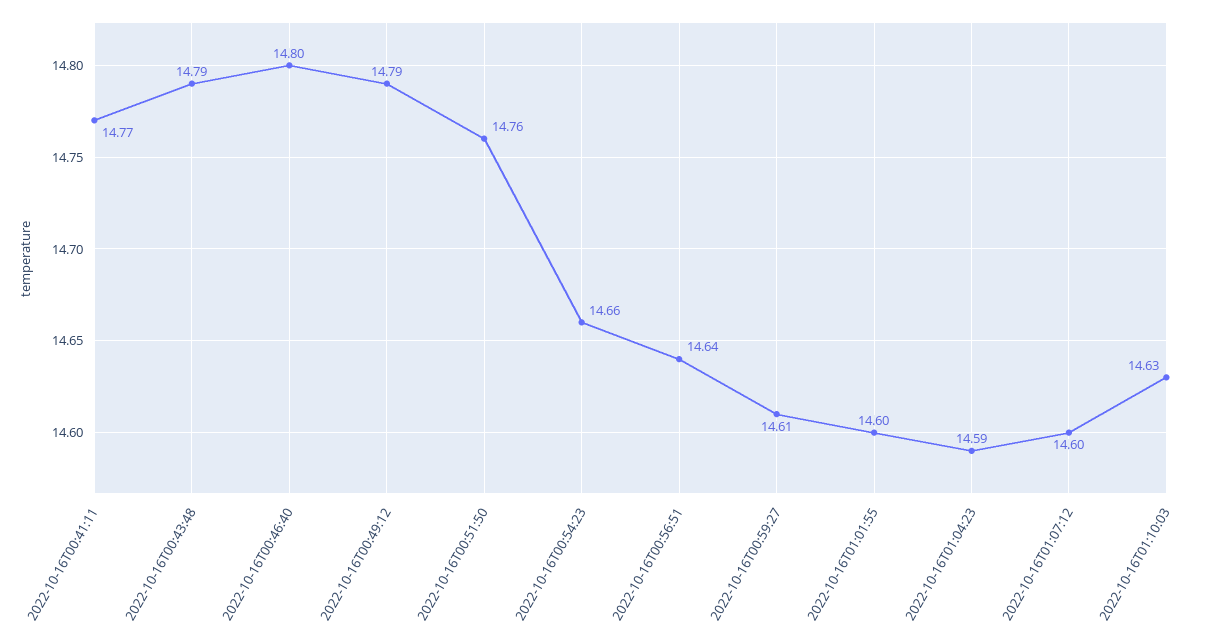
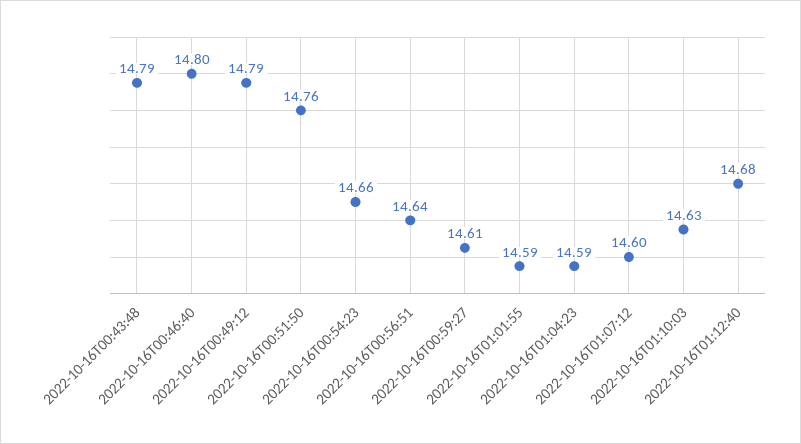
2022-10-16T00:41:11: 14.77 -> none
2022-10-16T01:01:55: 14.6 -> 14.59
2022-10-16T01:12:40: none -> 14.68

